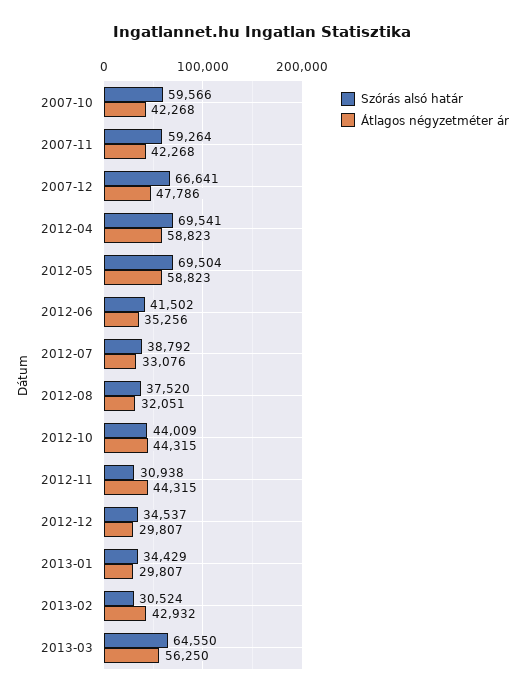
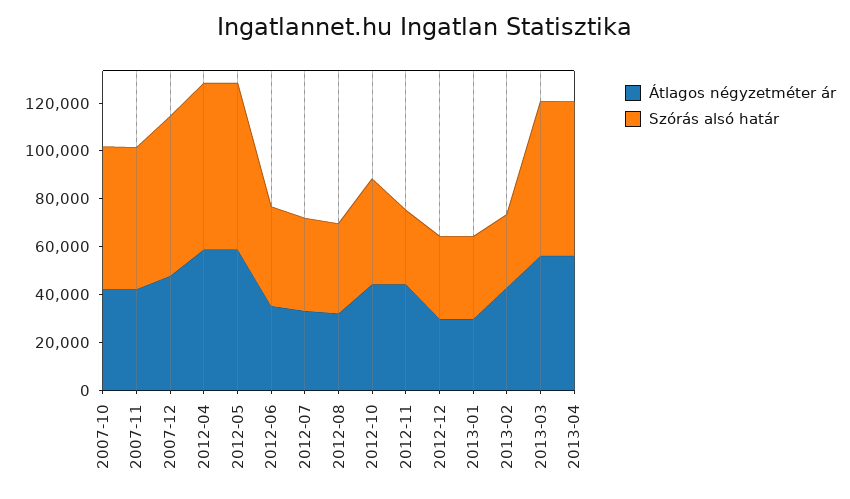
Átlagos négyzetméter ár, 2013-04: none -> 55000
Szórás alsó határ, 2013-04: none -> 65000

